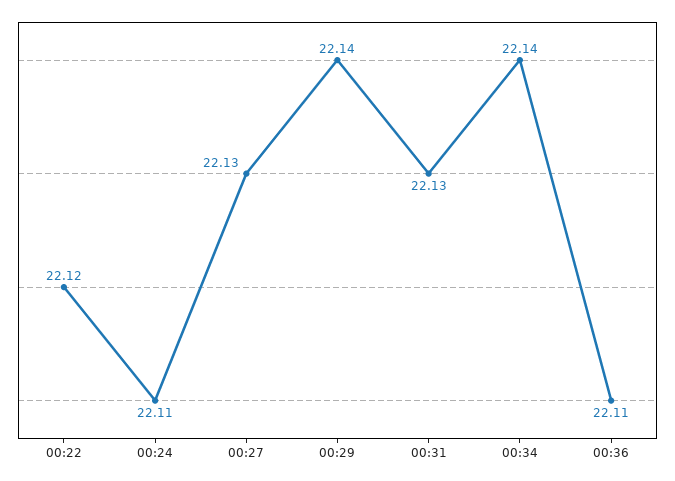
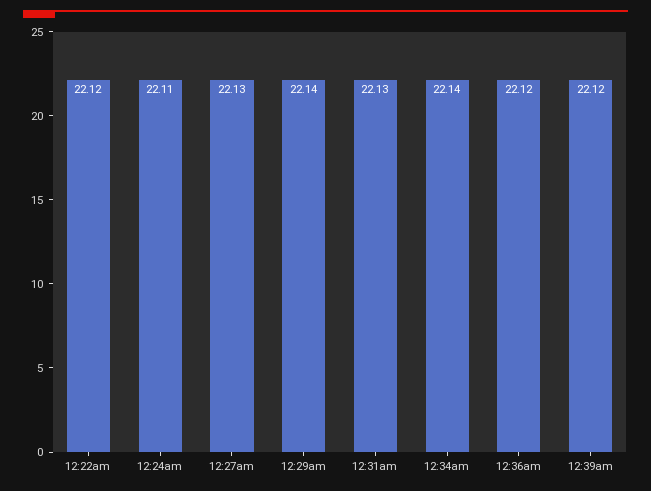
00:36: 22.11 -> 22.12
12:39am: none -> 22.12

